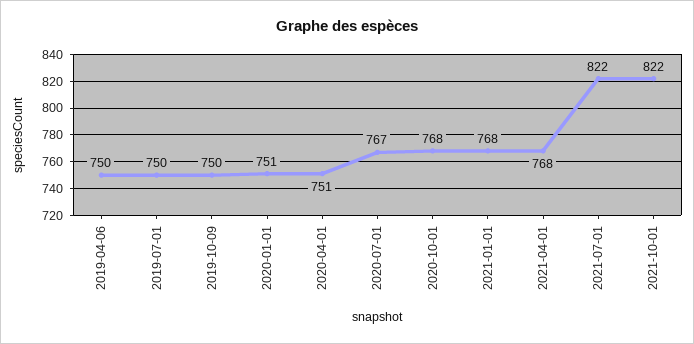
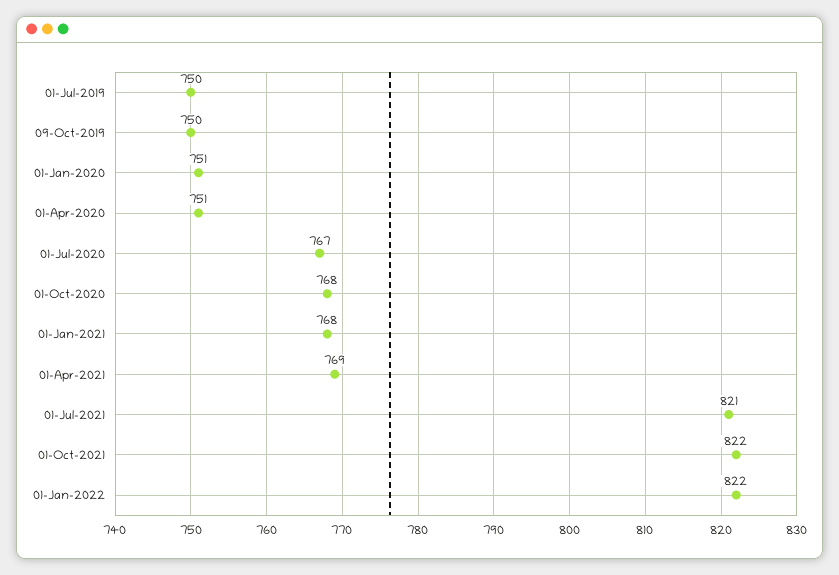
2019-04-06: 750 -> none
2021-04-01: 768 -> 769
2021-07-01: 822 -> 821
01-Jan-2022: none -> 822

